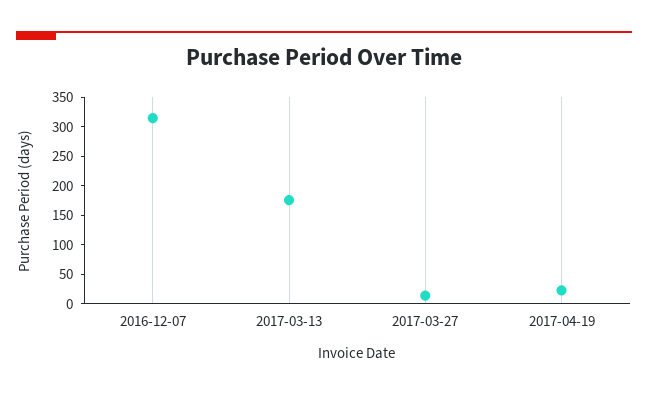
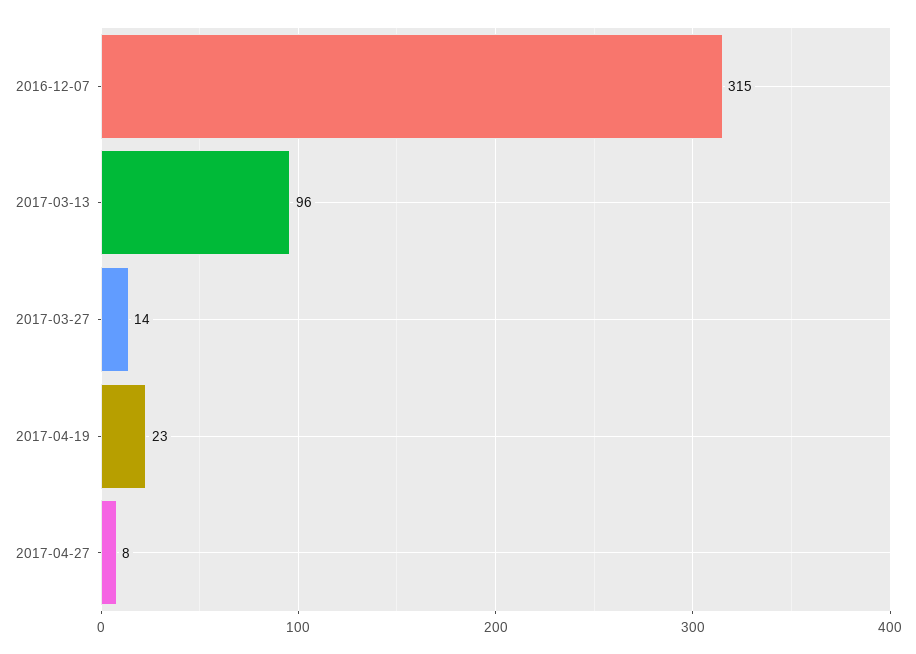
2017-03-13: 175 -> 96
2017-04-27: none -> 8

